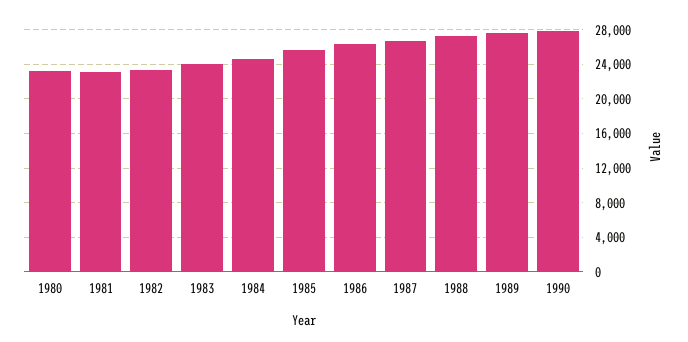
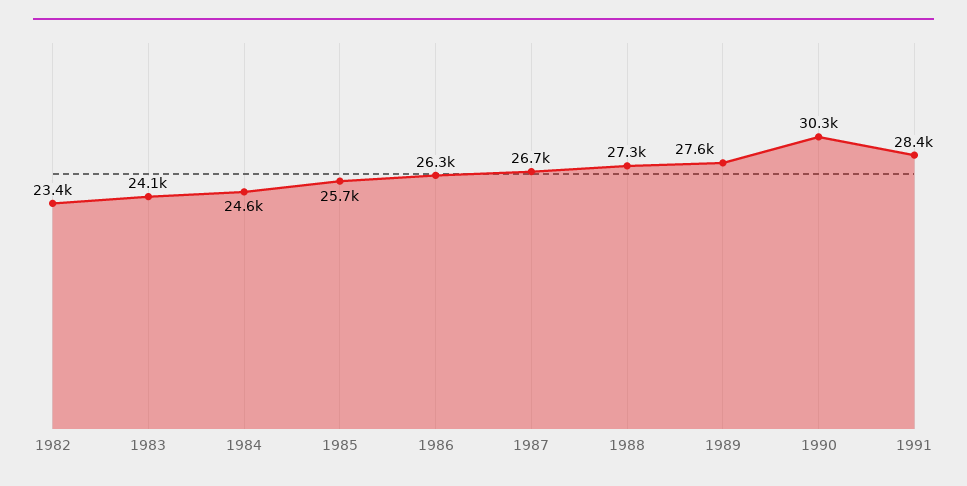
1980: 23000 -> none
1981: 23000 -> none
1990: 28000 -> 30300
1991: none -> 28400

